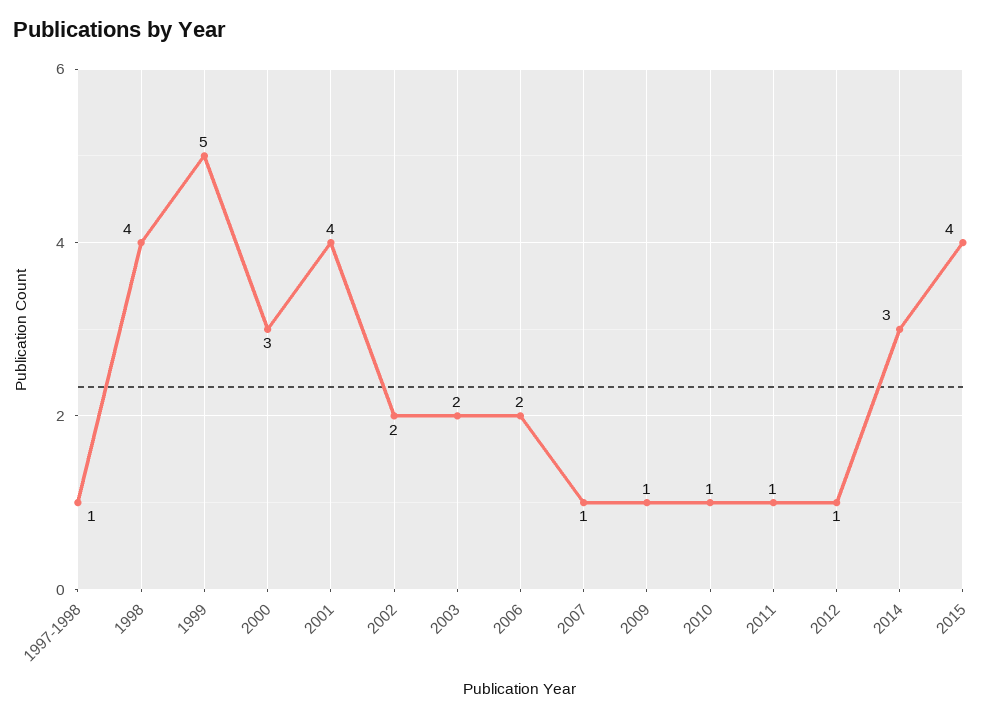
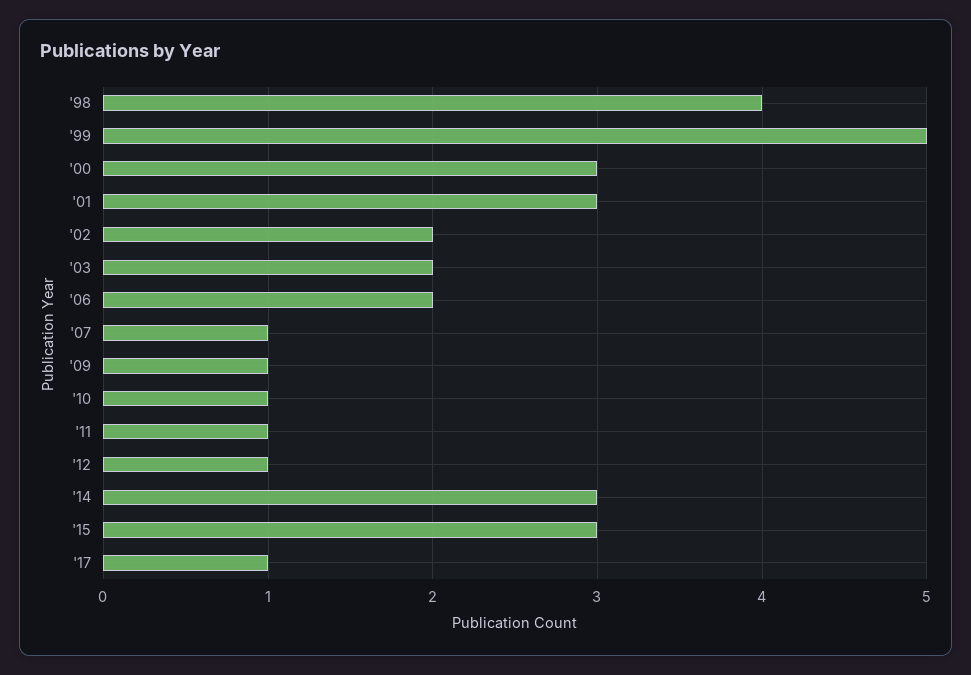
1997-1998: 1 -> none
2001: 4 -> 3
2015: 4 -> 3
'17: none -> 1

